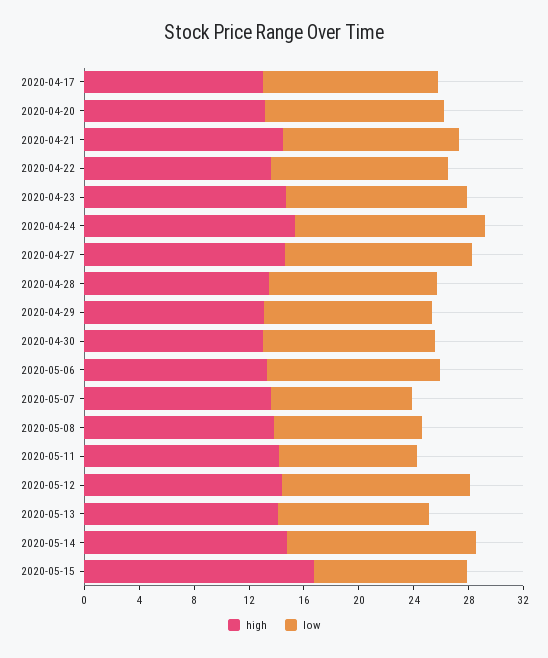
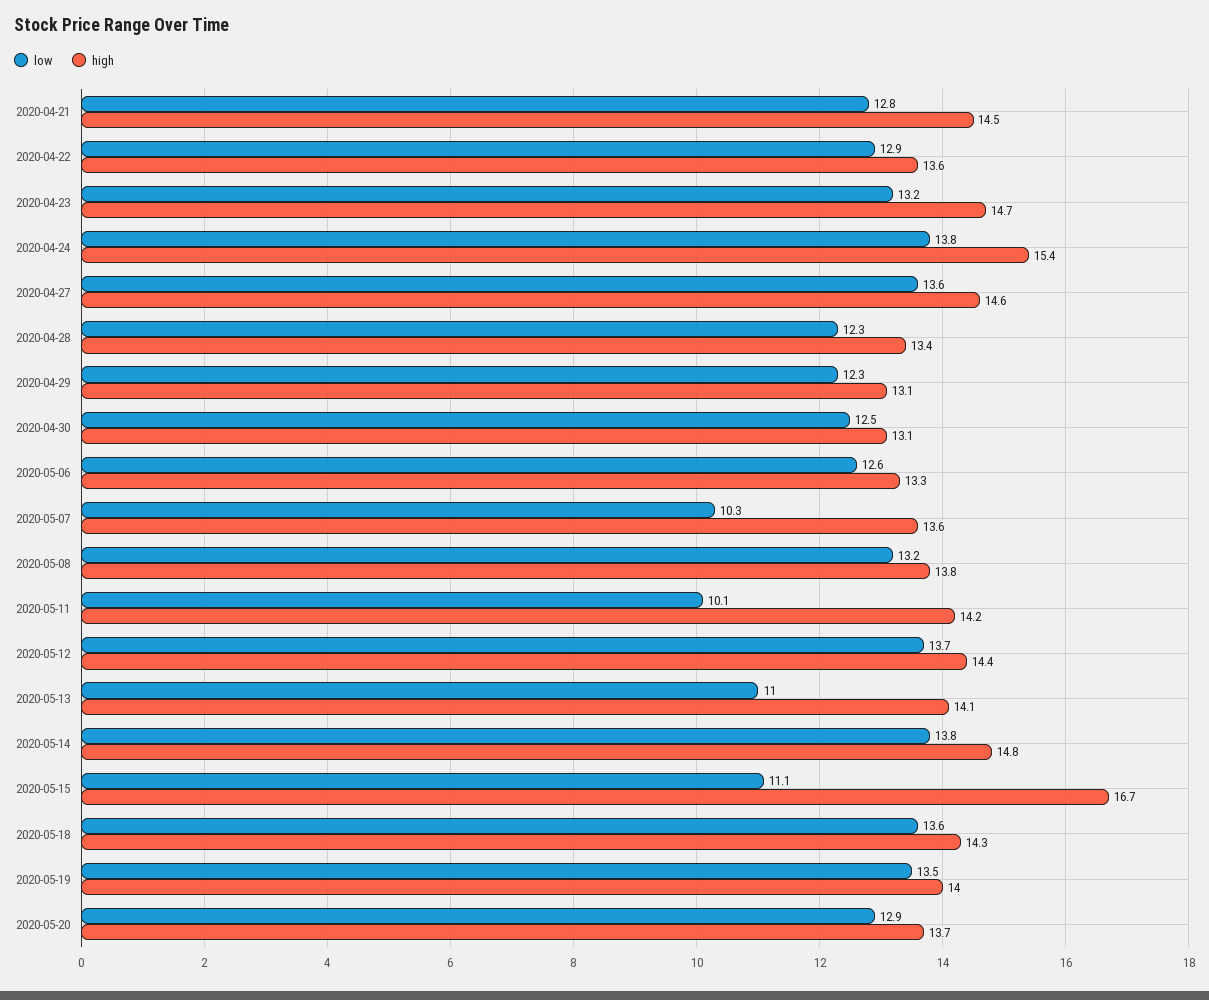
high, 2020-04-17: 13 -> none
low, 2020-04-17: 13 -> none
high, 2020-04-20: 13 -> none
low, 2020-04-20: 13 -> none
low, 2020-05-08: 11 -> 13.2
low, 2020-05-18: none -> 13.6
high, 2020-05-18: none -> 14.3
low, 2020-05-19: none -> 13.5
high, 2020-05-19: none -> 14
low, 2020-05-20: none -> 12.9
high, 2020-05-20: none -> 13.7

